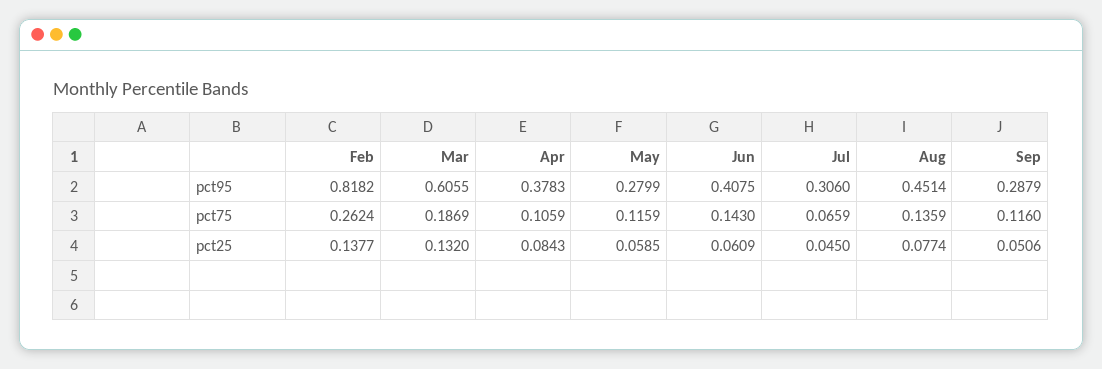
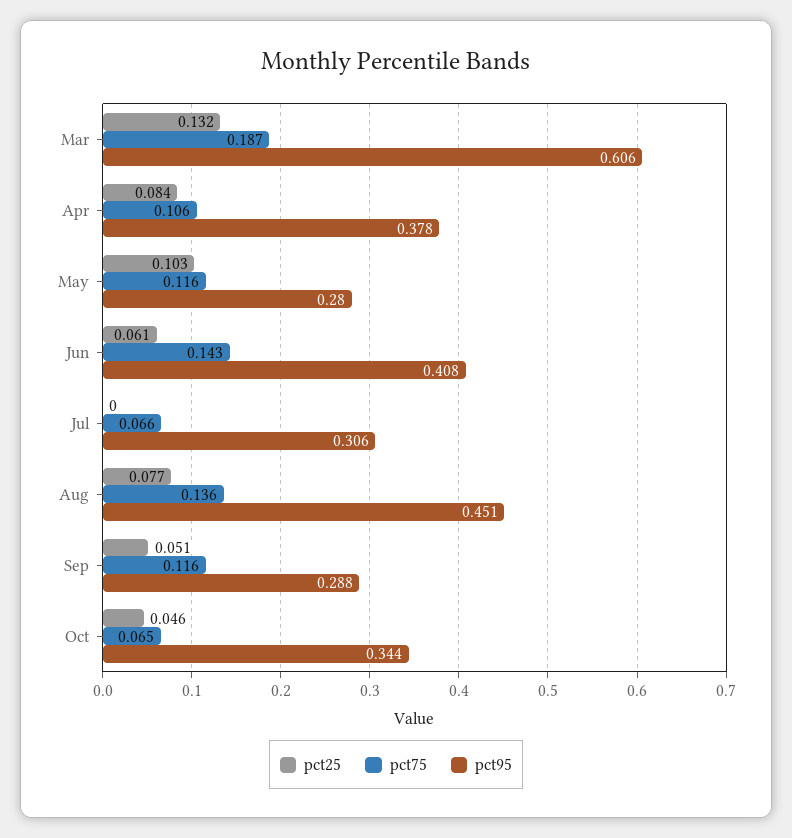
pct95, Feb: 0.8182 -> none
pct75, Feb: 0.2624 -> none
pct25, Feb: 0.1377 -> none
pct25, May: 0.0585 -> 0.103
pct25, Jul: 0.045 -> 0
pct25, Oct: none -> 0.046
pct75, Oct: none -> 0.065
pct95, Oct: none -> 0.344

